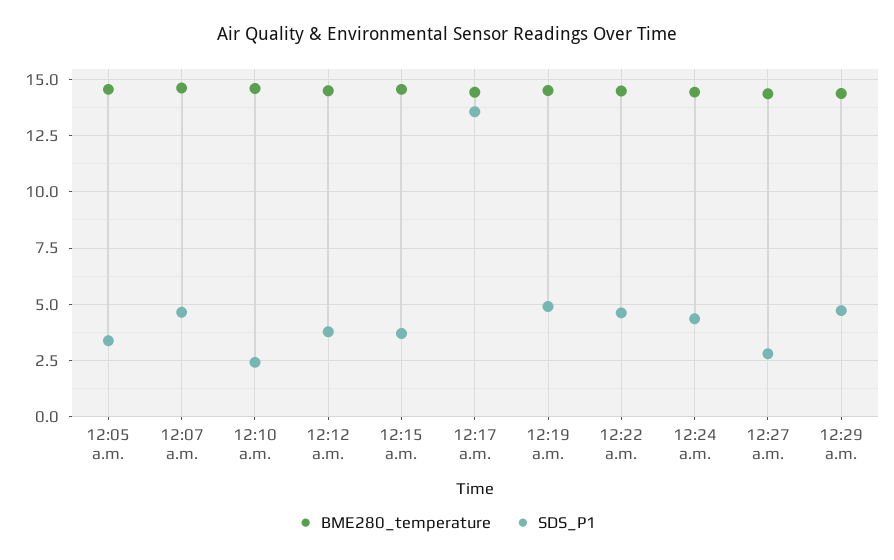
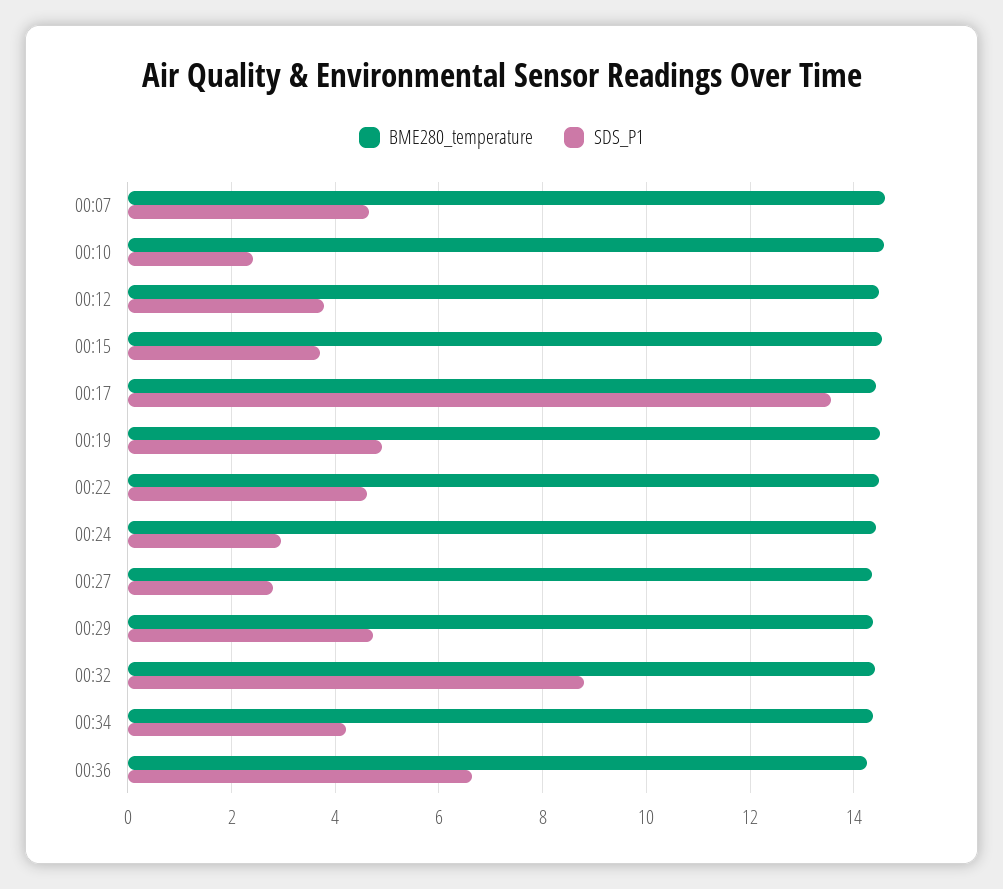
BME280_temperature, 12:05 a.m.: 14.5 -> none
SDS_P1, 12:05 a.m.: 3.5 -> none
SDS_P1, 12:24 a.m.: 4.5 -> 3
BME280_temperature, 00:32: none -> 14.4
SDS_P1, 00:32: none -> 8.8
BME280_temperature, 00:34: none -> 14.4
SDS_P1, 00:34: none -> 4.2
BME280_temperature, 00:36: none -> 14.2
SDS_P1, 00:36: none -> 6.6

